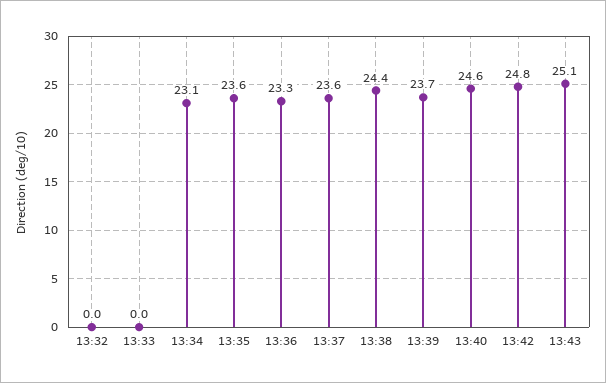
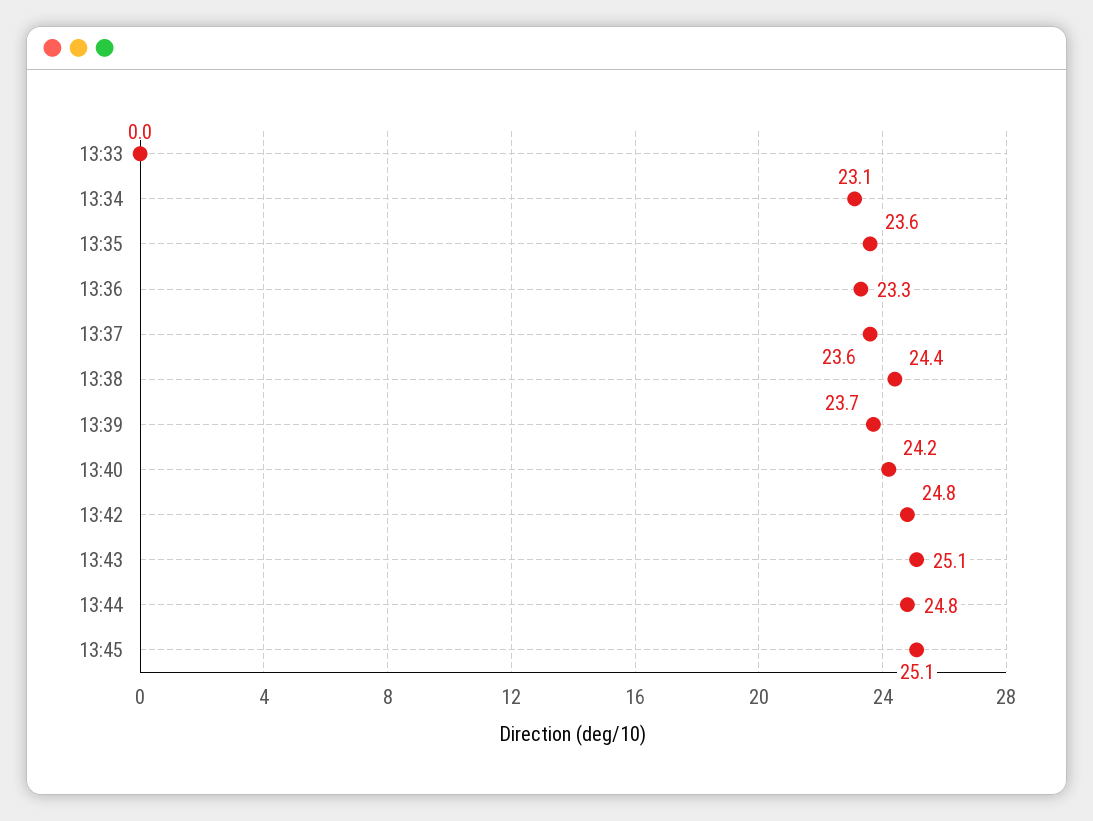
13:32: 0 -> none
13:40: 24.6 -> 24.2
13:44: none -> 24.8
13:45: none -> 25.1

